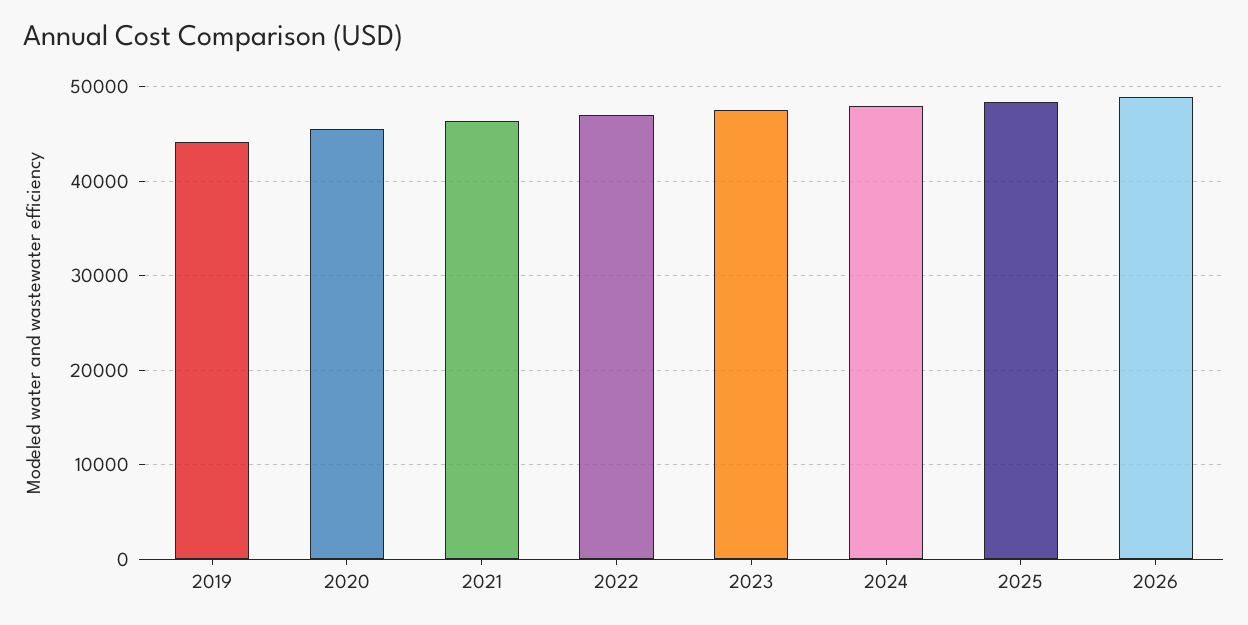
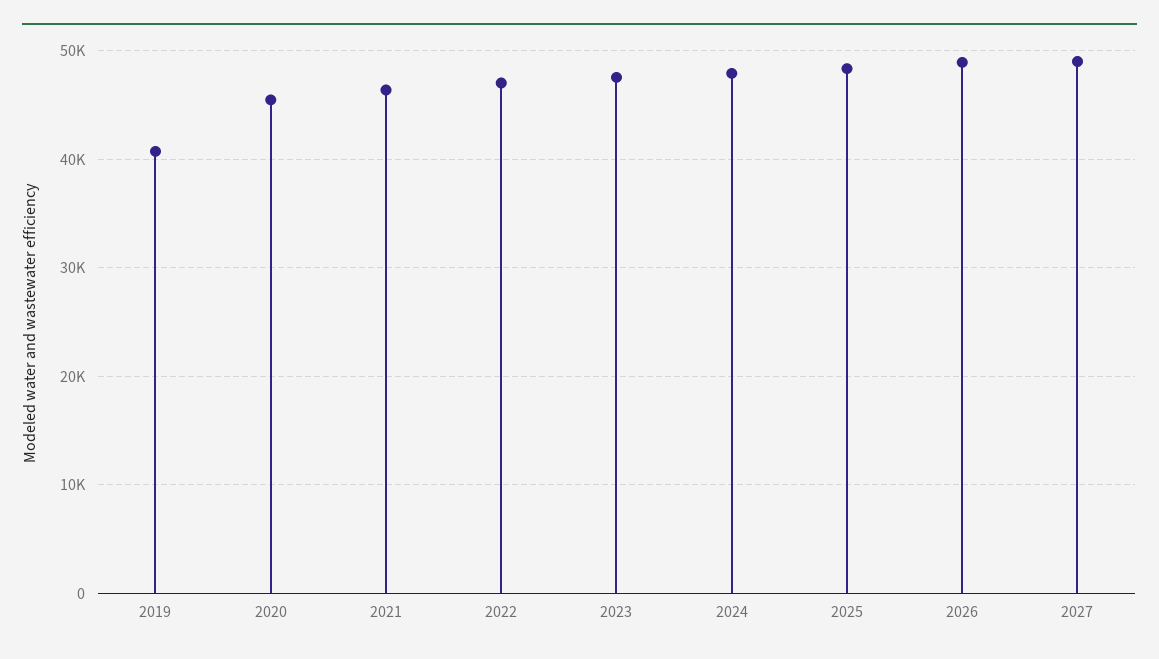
2019: 44000 -> 41000
2027: none -> 49000

